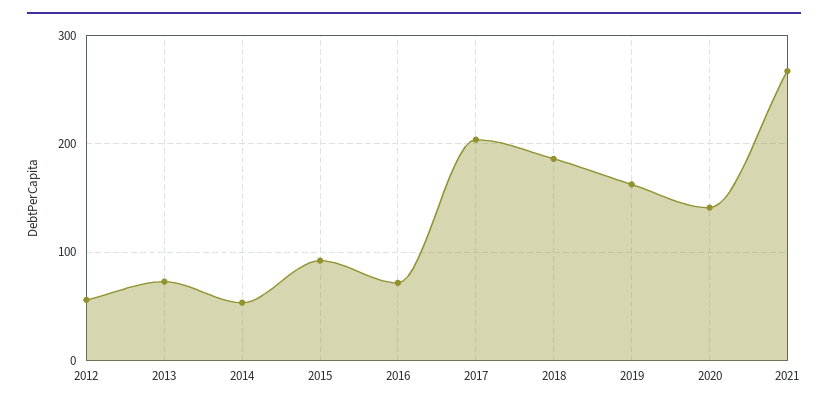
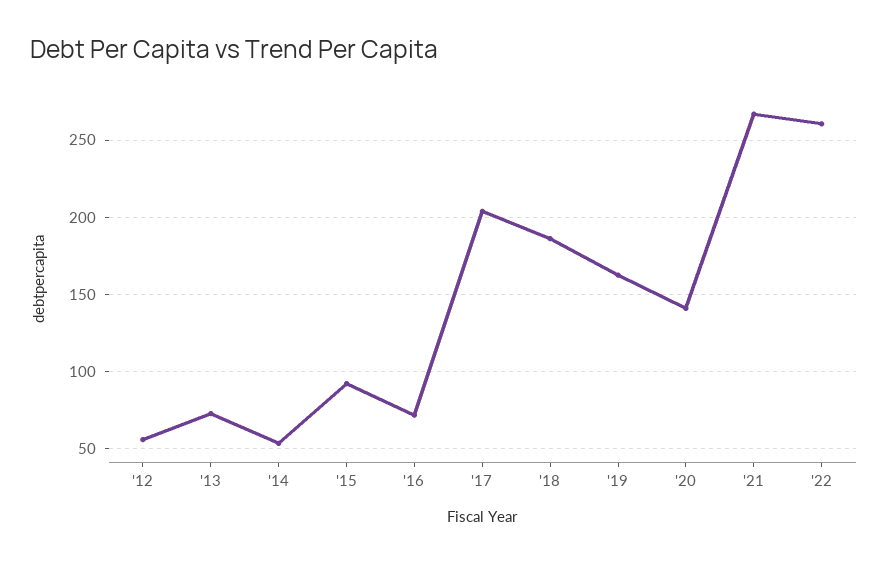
'22: none -> 260

